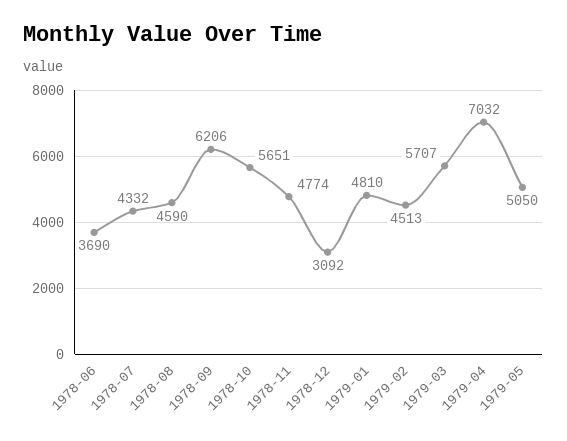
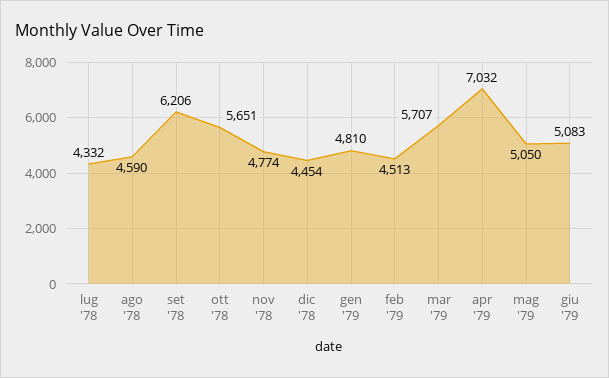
1978-06: 3690 -> none
1978-12: 3092 -> 4454
giu '79: none -> 5083

